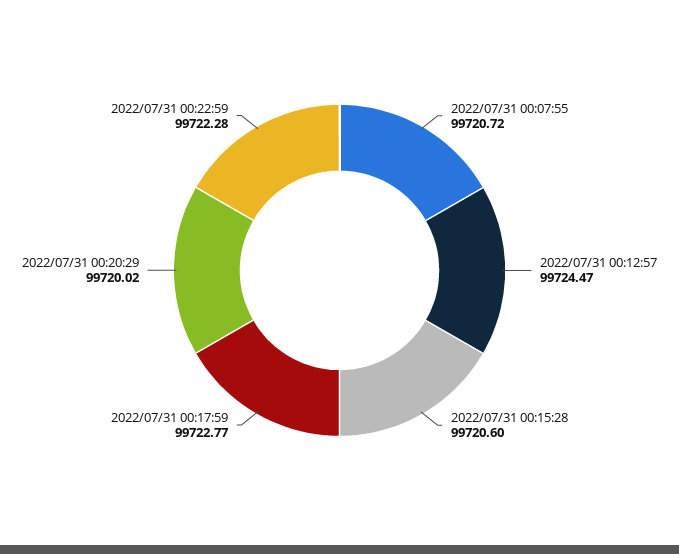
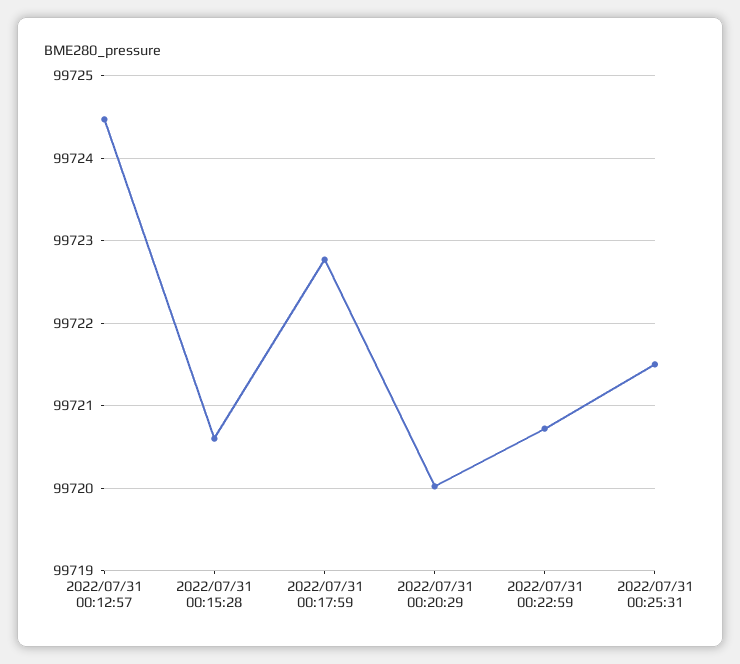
2022/07/31 00:07:55: 99720.72 -> none
2022/07/31 00:22:59: 99722.28 -> 99720.7
2022/07/31 00:25:31: none -> 99721.5

